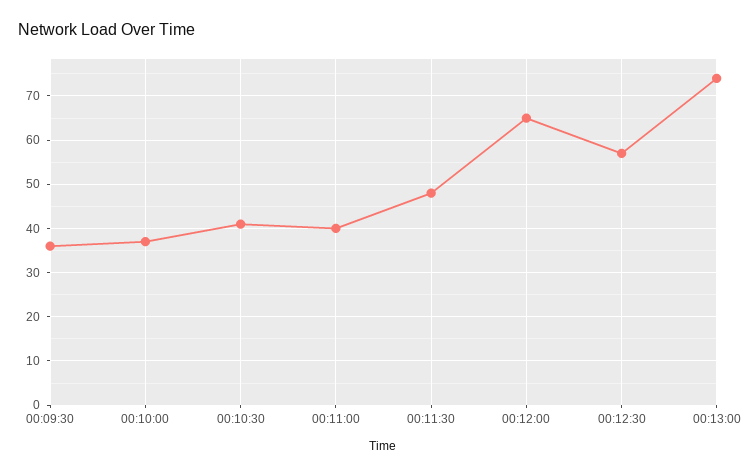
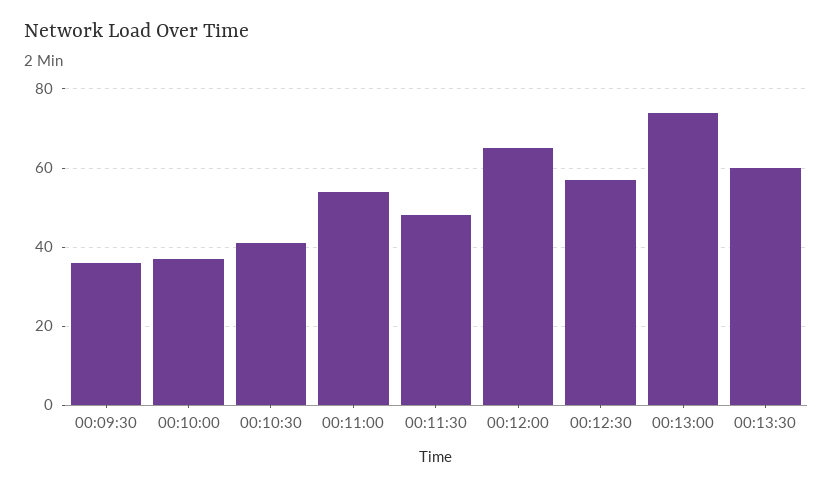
00:11:00: 40 -> 55
00:13:30: none -> 60

